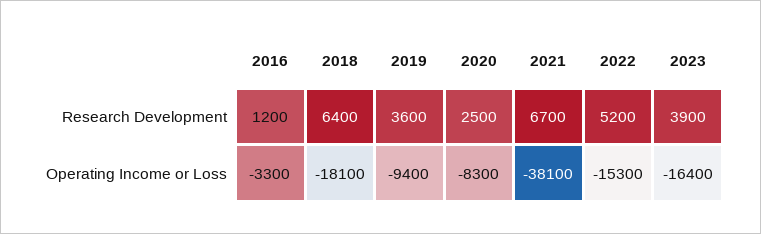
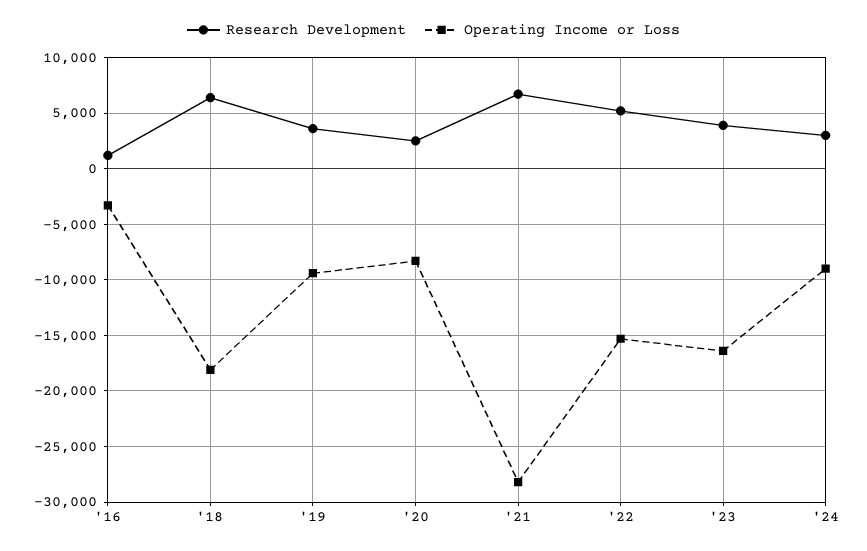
Operating Income or Loss, 2021: -38100 -> -28000
Research Development, '24: none -> 3000
Operating Income or Loss, '24: none -> -9000

